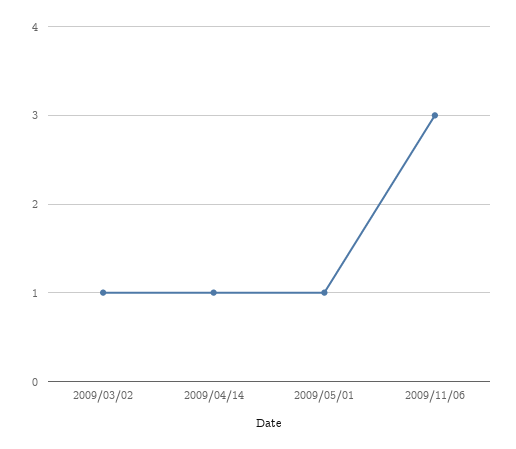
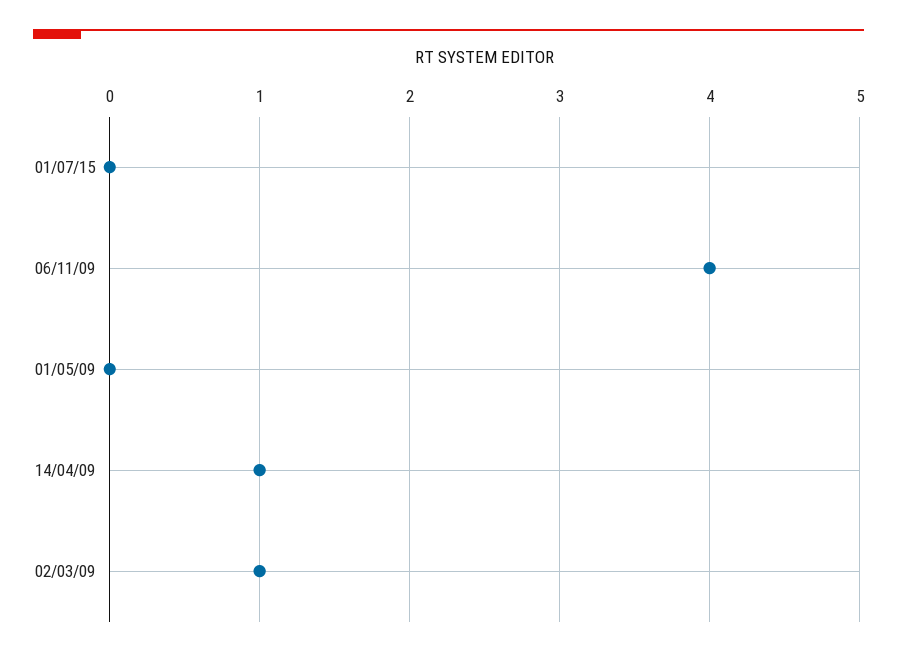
2009/05/01: 1 -> 0
2009/11/06: 3 -> 4
01/07/15: none -> 0

